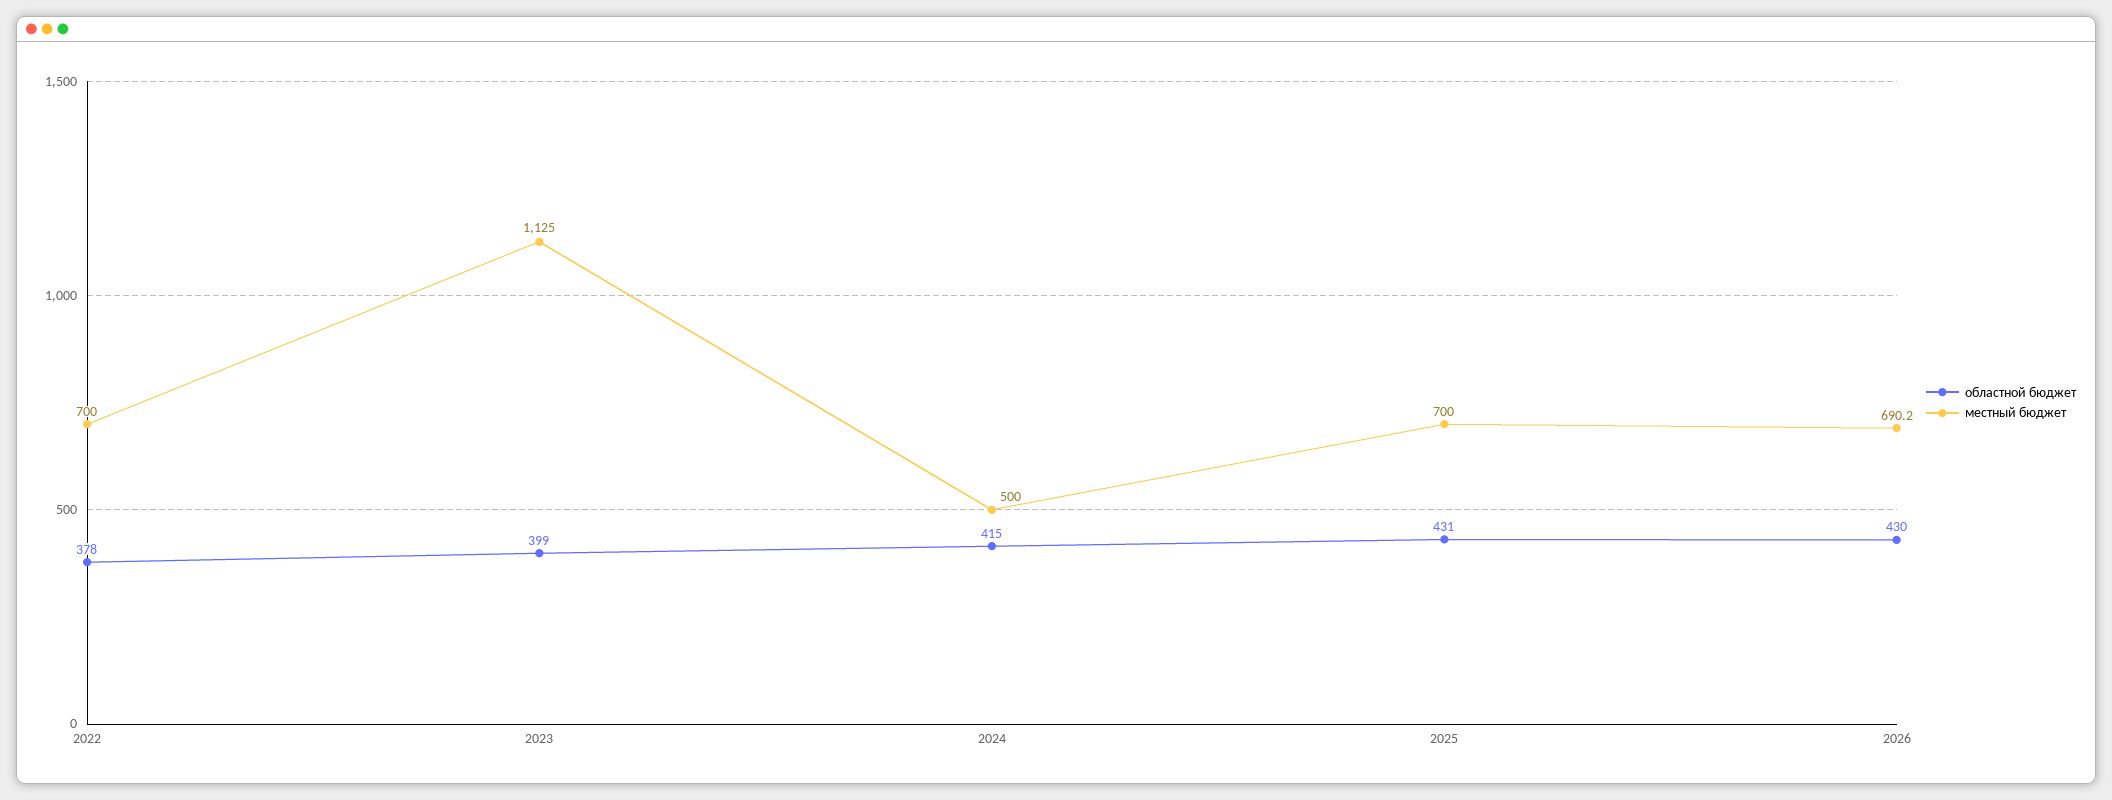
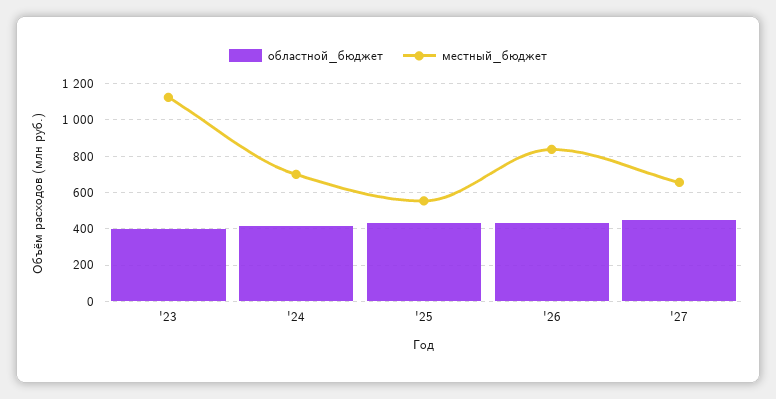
областной бюджет, 2022: 378 -> none
местный бюджет, 2022: 700 -> none
местный бюджет, 2024: 500 -> 700
местный бюджет, 2025: 700 -> 550
местный бюджет, 2026: 690.2 -> 850
областной бюджет, '27: none -> 450
местный бюджет, '27: none -> 650

